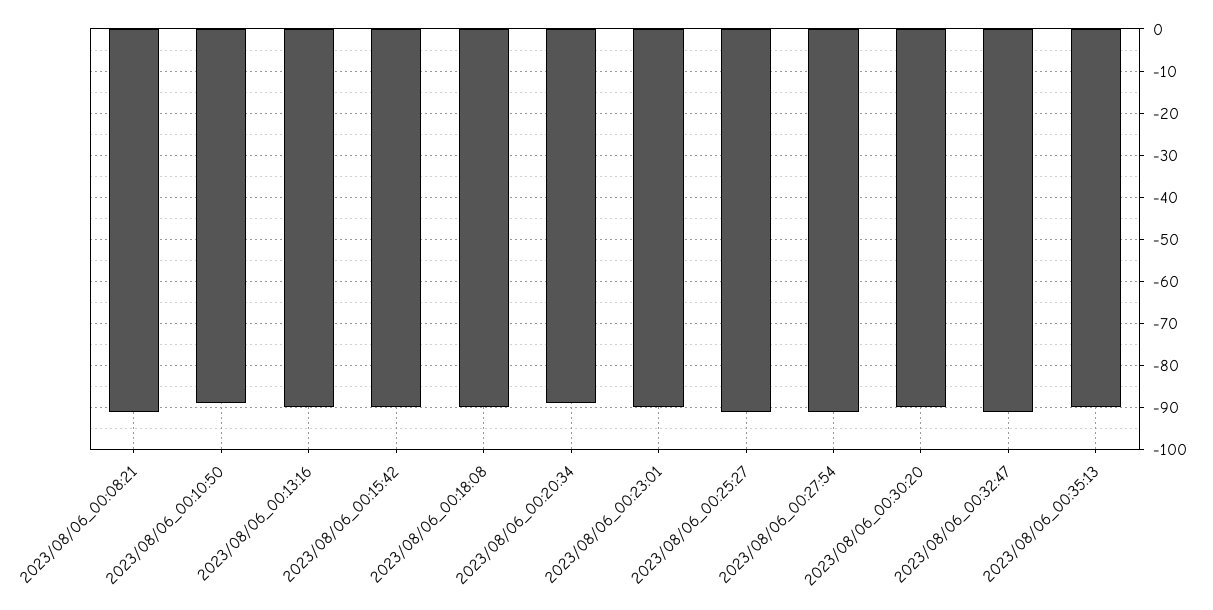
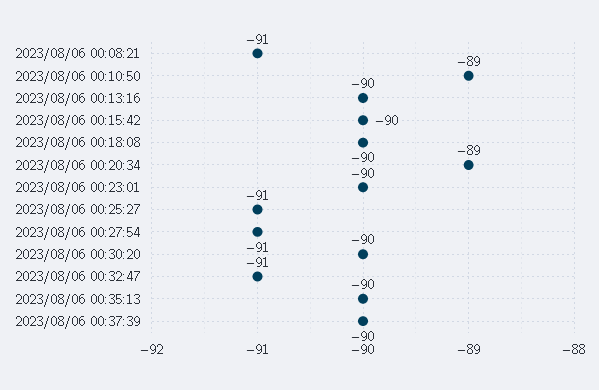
2023/08/06 00:37:39: none -> -90

